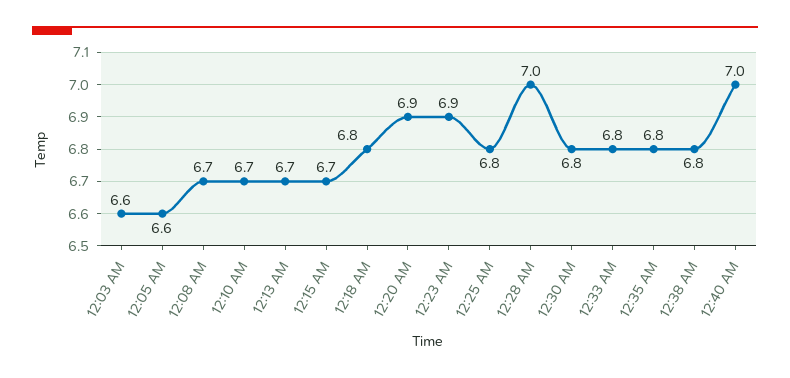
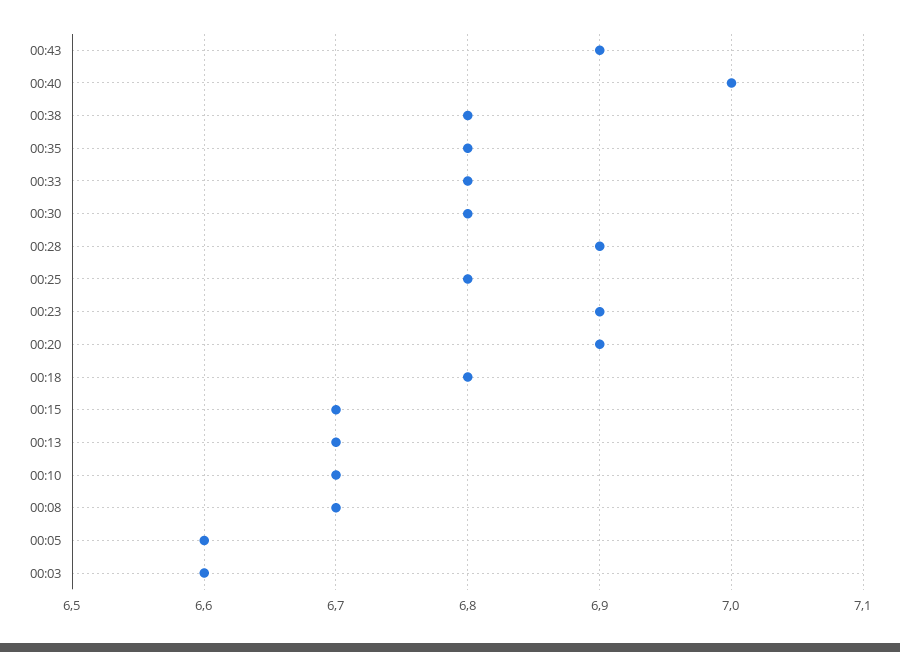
12:28 AM: 7 -> 6.9
00:43: none -> 6.9

